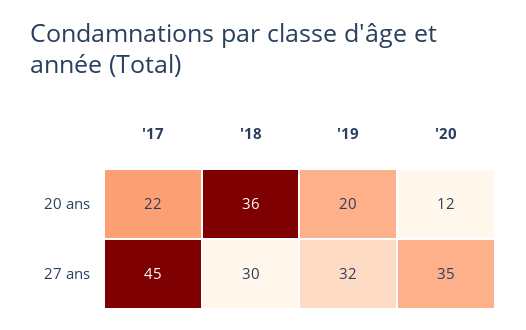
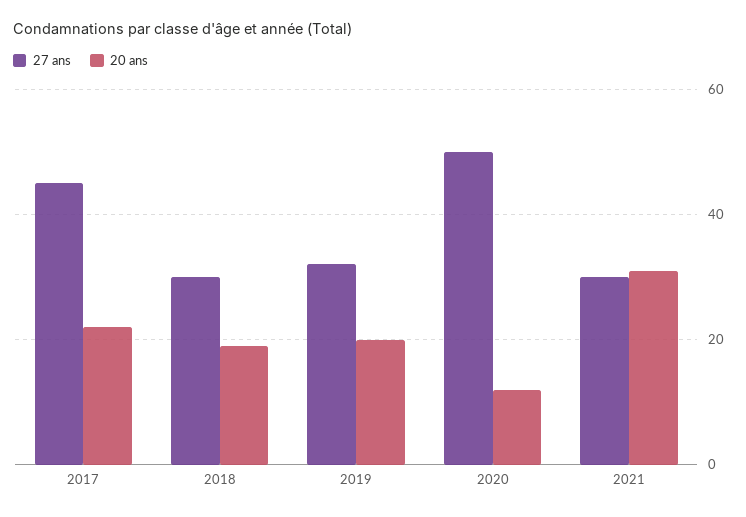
20 ans, '18: 36 -> 20
27 ans, '20: 35 -> 50
27 ans, 2021: none -> 30
20 ans, 2021: none -> 30

